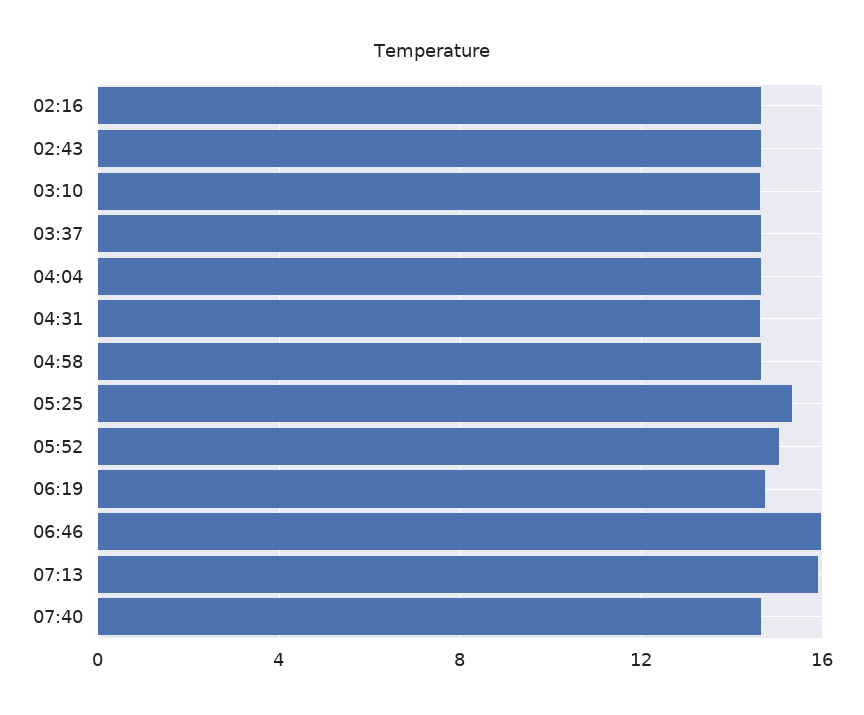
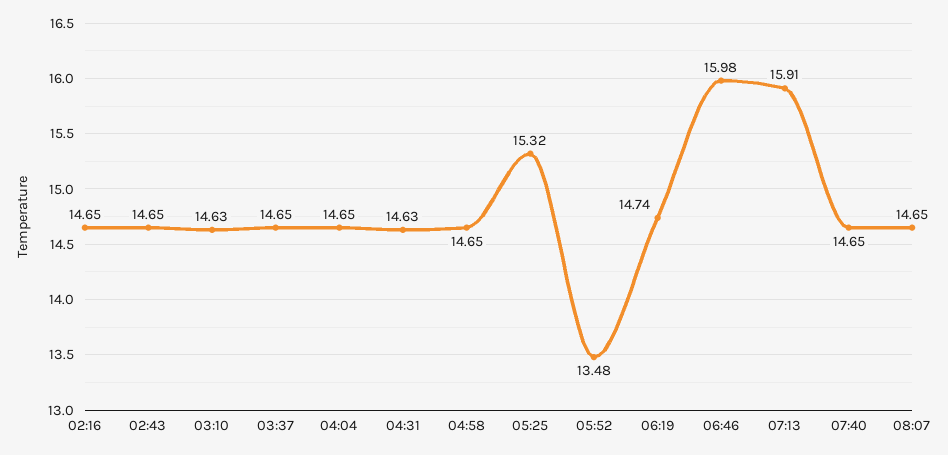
05:52: 15 -> 13.48
08:07: none -> 14.65

